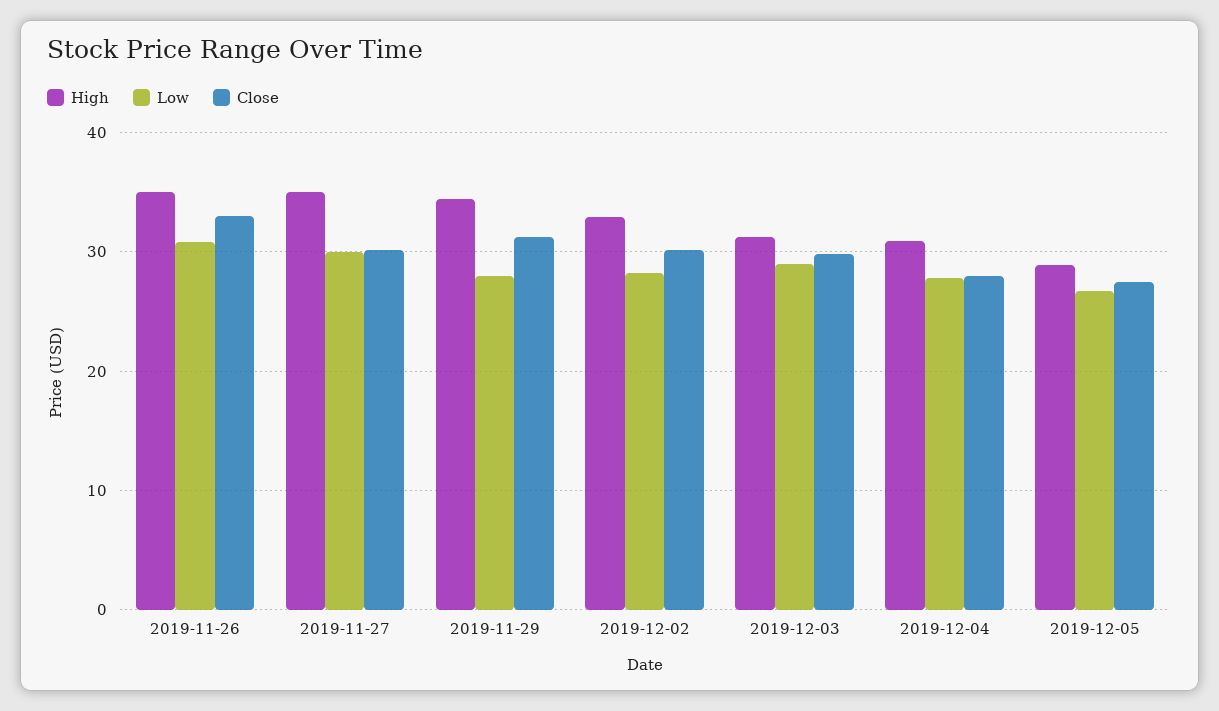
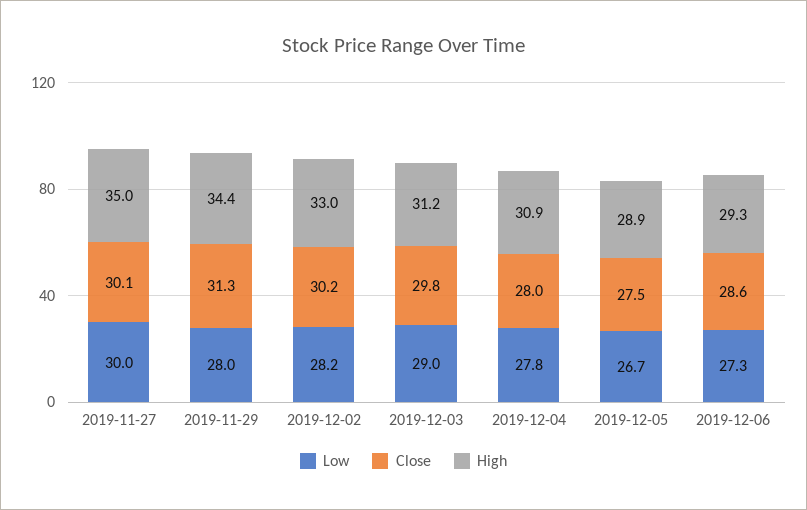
High, 2019-11-26: 35 -> none
Low, 2019-11-26: 31 -> none
Close, 2019-11-26: 33 -> none
Low, 2019-12-06: none -> 27.3
Close, 2019-12-06: none -> 28.6
High, 2019-12-06: none -> 29.3

